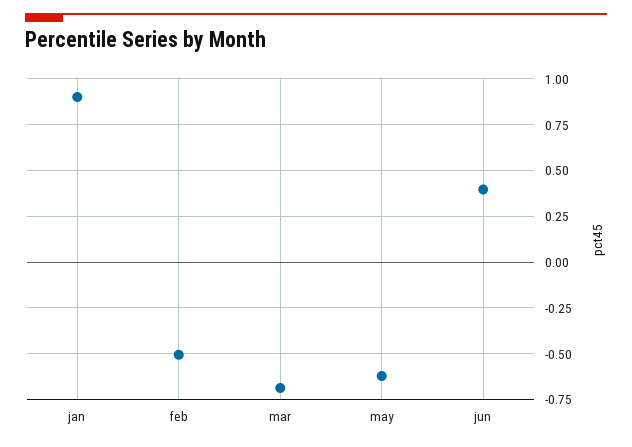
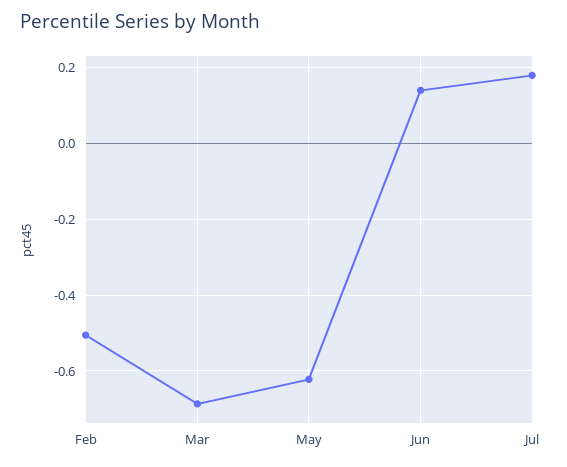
jan: 0.9 -> none
jun: 0.4 -> 0.14
Jul: none -> 0.18

